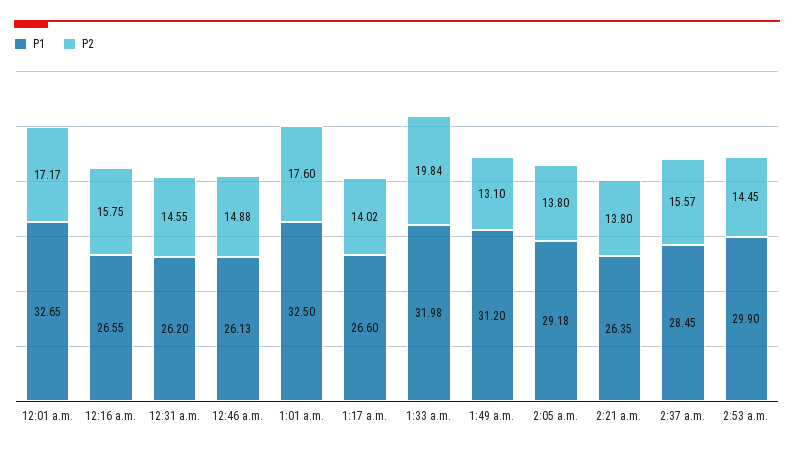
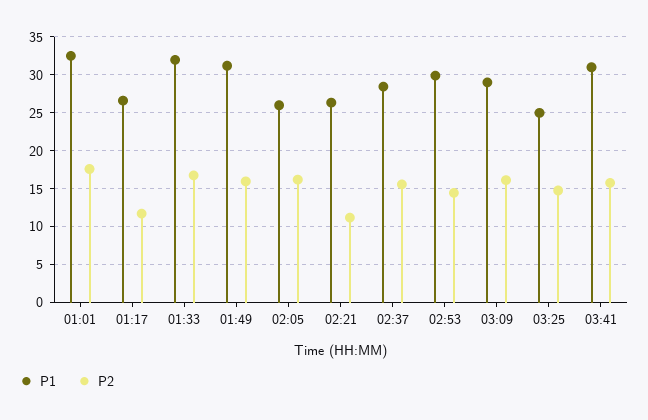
P1, 12:01 a.m.: 32.65 -> none
P2, 12:01 a.m.: 17.17 -> none
P1, 12:16 a.m.: 26.55 -> none
P2, 12:16 a.m.: 15.75 -> none
P1, 12:31 a.m.: 26.2 -> none
P2, 12:31 a.m.: 14.55 -> none
P1, 12:46 a.m.: 26.13 -> none
P2, 12:46 a.m.: 14.88 -> none
P2, 1:17 a.m.: 14.02 -> 12
P2, 1:33 a.m.: 19.84 -> 17
P2, 1:49 a.m.: 13.1 -> 16
P1, 2:05 a.m.: 29.18 -> 26
P2, 2:05 a.m.: 13.8 -> 16
P2, 2:21 a.m.: 13.8 -> 11
P1, 03:09: none -> 29
P2, 03:09: none -> 16
P1, 03:25: none -> 25
P2, 03:25: none -> 15
P1, 03:41: none -> 31
P2, 03:41: none -> 16

